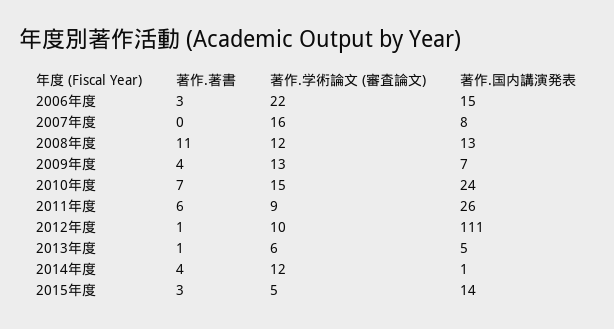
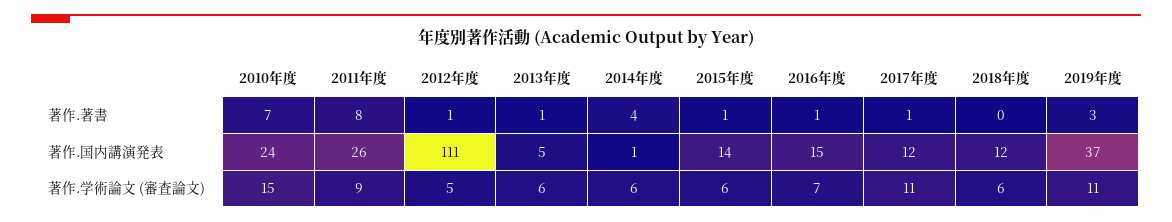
著作.著書, 2006年度: 3 -> none
著作.学術論文 (審査論文), 2006年度: 22 -> none
著作.国内講演発表, 2006年度: 15 -> none
著作.著書, 2007年度: 0 -> none
著作.学術論文 (審査論文), 2007年度: 16 -> none
著作.国内講演発表, 2007年度: 8 -> none
著作.著書, 2008年度: 11 -> none
著作.学術論文 (審査論文), 2008年度: 12 -> none
著作.国内講演発表, 2008年度: 13 -> none
著作.著書, 2009年度: 4 -> none
著作.学術論文 (審査論文), 2009年度: 13 -> none
著作.国内講演発表, 2009年度: 7 -> none
著作.著書, 2011年度: 6 -> 8
著作.学術論文 (審査論文), 2012年度: 10 -> 5
著作.学術論文 (審査論文), 2014年度: 12 -> 6
著作.著書, 2015年度: 3 -> 1
著作.学術論文 (審査論文), 2015年度: 5 -> 6
著作.著書, 2016年度: none -> 1
著作.著書, 2017年度: none -> 1
著作.著書, 2018年度: none -> 0
著作.著書, 2019年度: none -> 3
著作.国内講演発表, 2016年度: none -> 15
著作.国内講演発表, 2017年度: none -> 12
著作.国内講演発表, 2018年度: none -> 12
著作.国内講演発表, 2019年度: none -> 37
著作.学術論文 (審査論文), 2016年度: none -> 7
著作.学術論文 (審査論文), 2017年度: none -> 11
著作.学術論文 (審査論文), 2018年度: none -> 6
著作.学術論文 (審査論文), 2019年度: none -> 11

